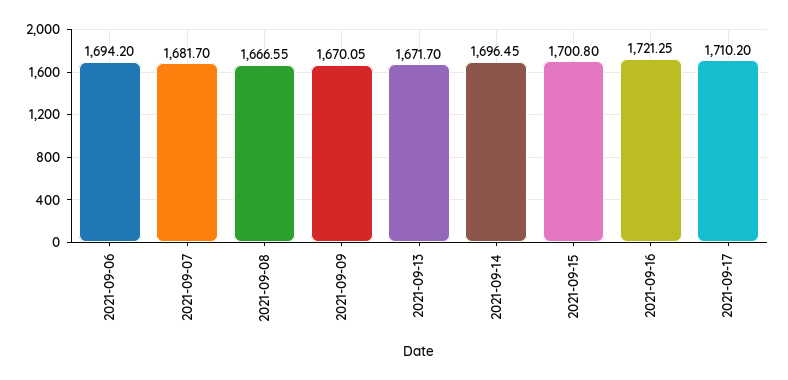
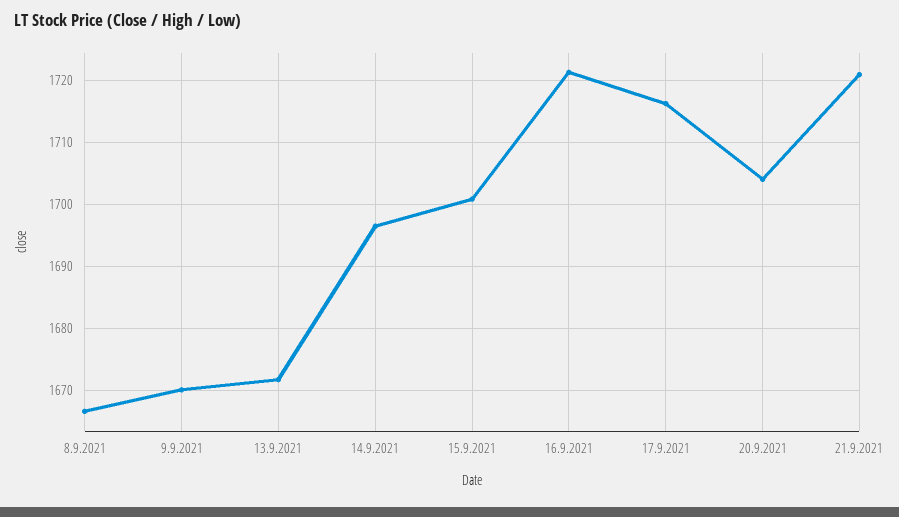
2021-09-06: 1694.2 -> none
2021-09-07: 1681.7 -> none
2021-09-17: 1710.2 -> 1716
20.9.2021: none -> 1704
21.9.2021: none -> 1721

